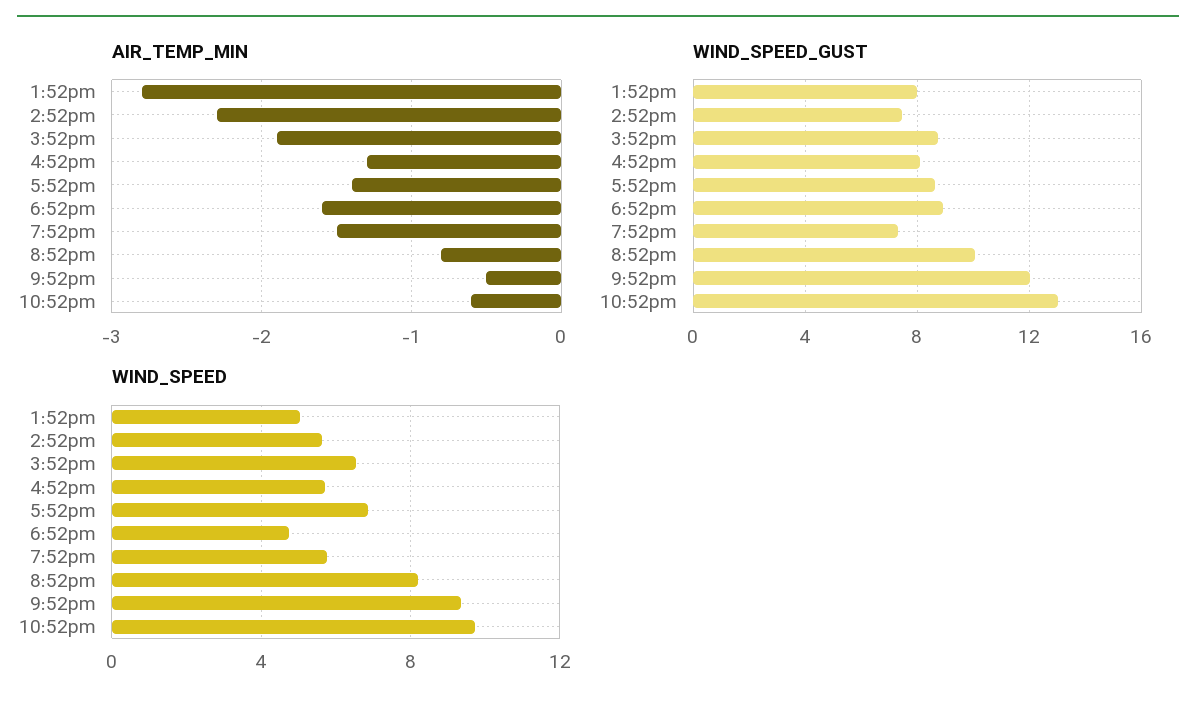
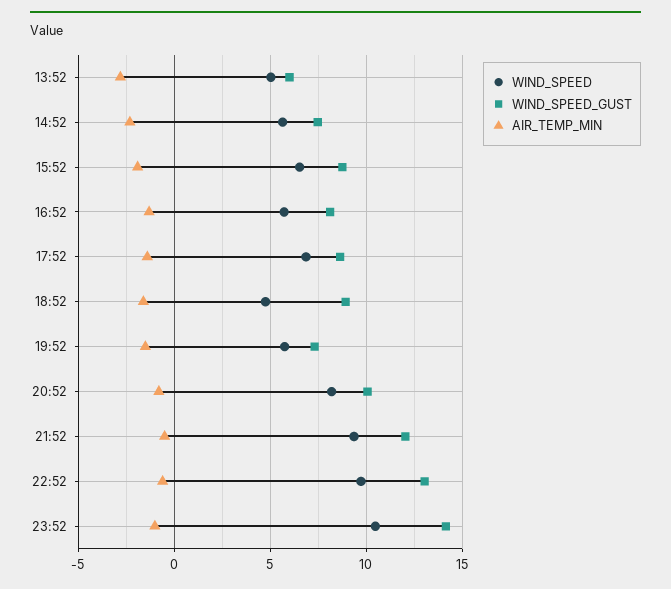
WIND_SPEED_GUST, 1:52pm: 8 -> 6
WIND_SPEED, 23:52: none -> 10.5
WIND_SPEED_GUST, 23:52: none -> 14
AIR_TEMP_MIN, 23:52: none -> -1

